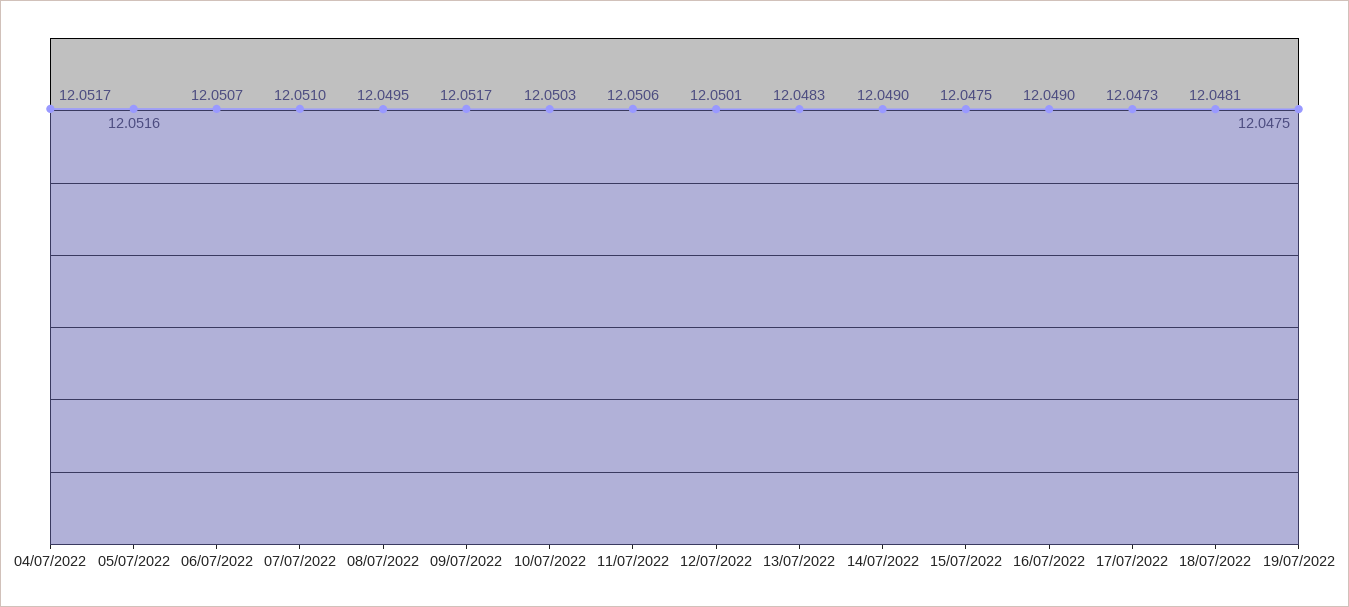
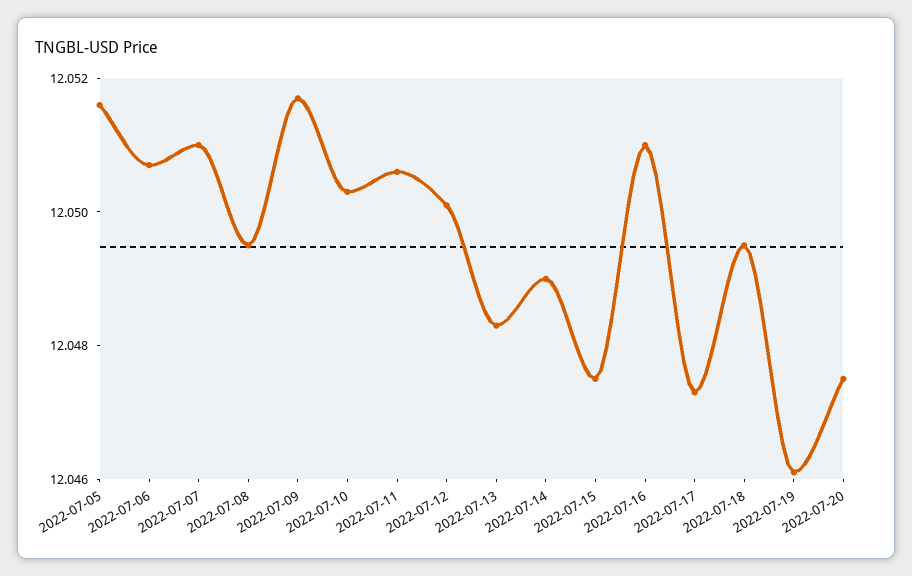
04/07/2022: 12.0517 -> none
16/07/2022: 12.049 -> 12.051
18/07/2022: 12.0481 -> 12.0495
19/07/2022: 12.0475 -> 12.046
2022-07-20: none -> 12.0475

